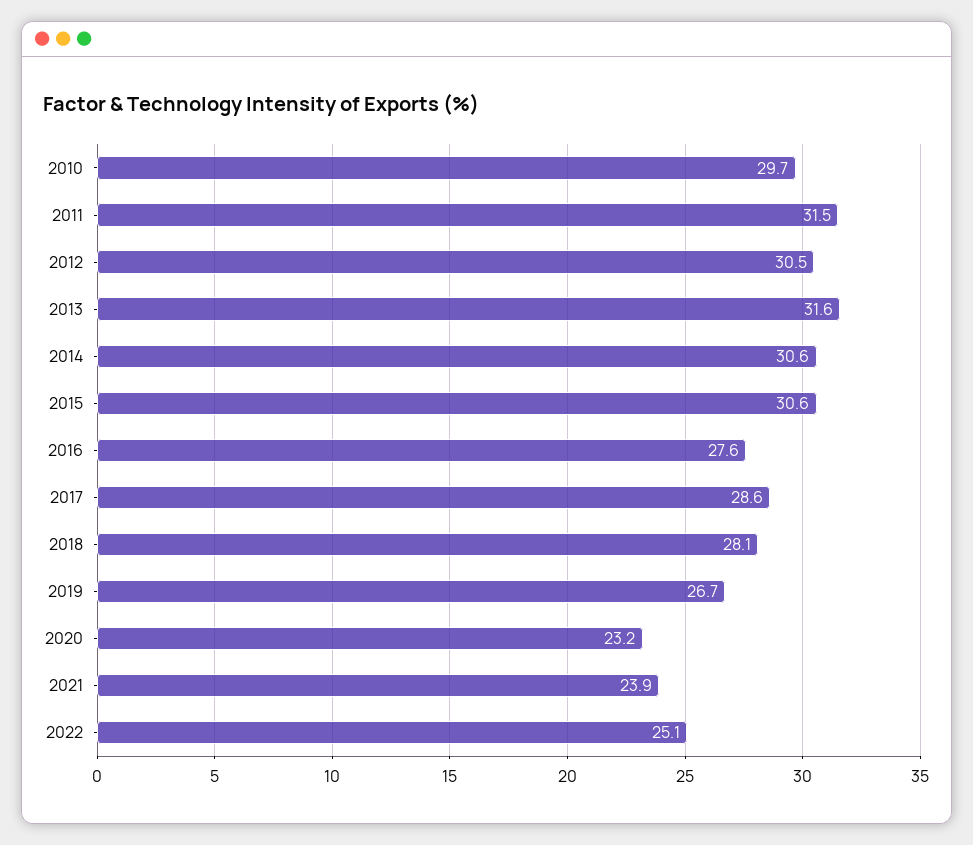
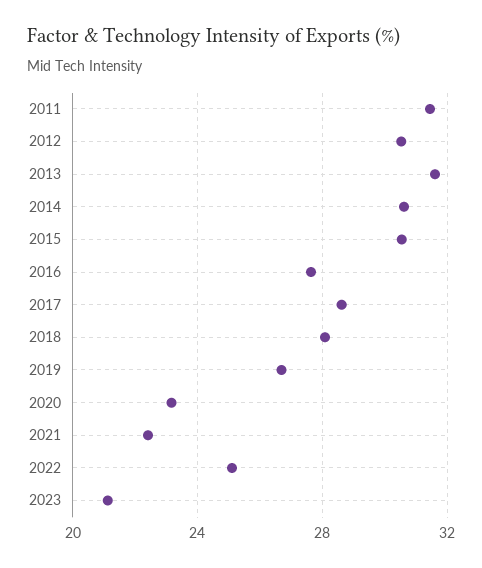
2010: 29.7 -> none
2021: 23.9 -> 22.5
2023: none -> 21

